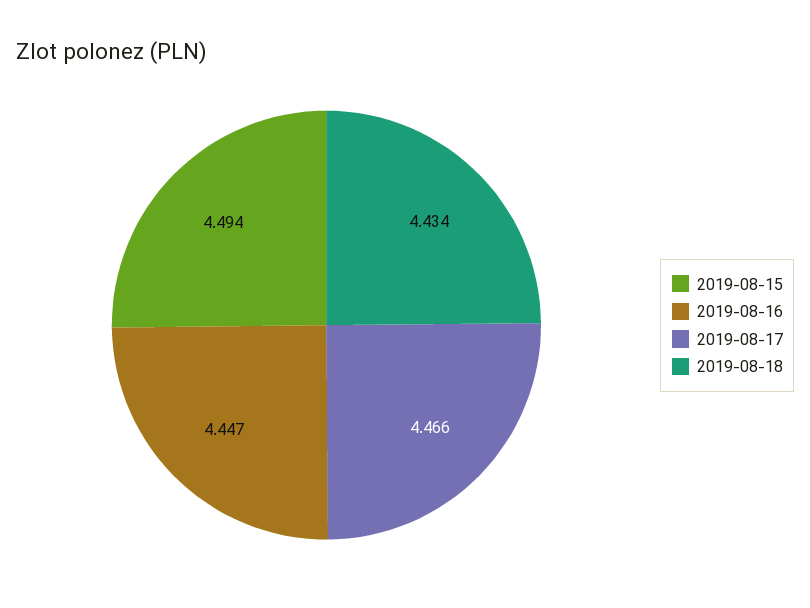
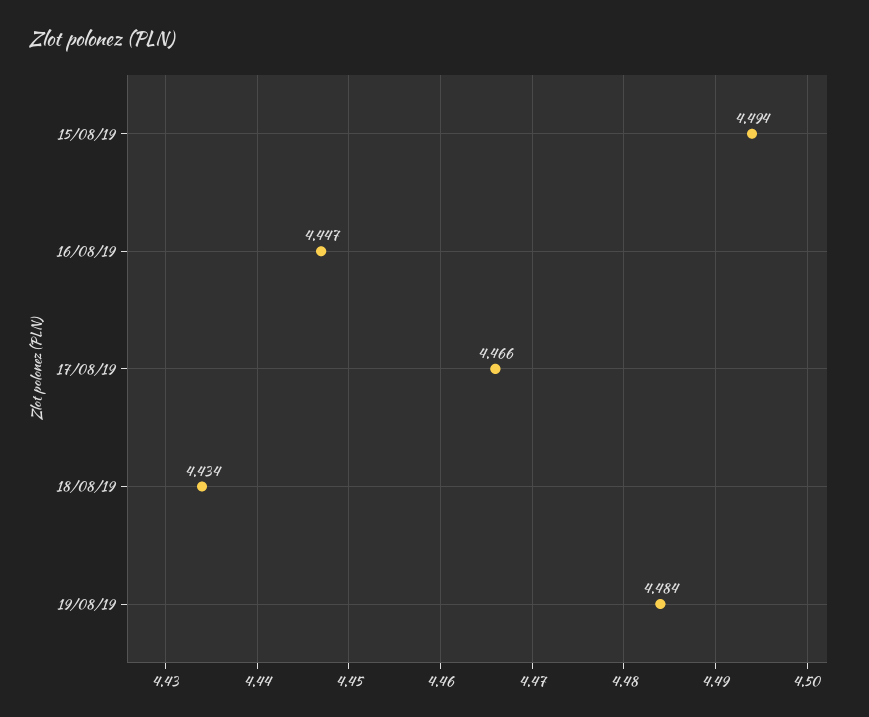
19/08/19: none -> 4.484

